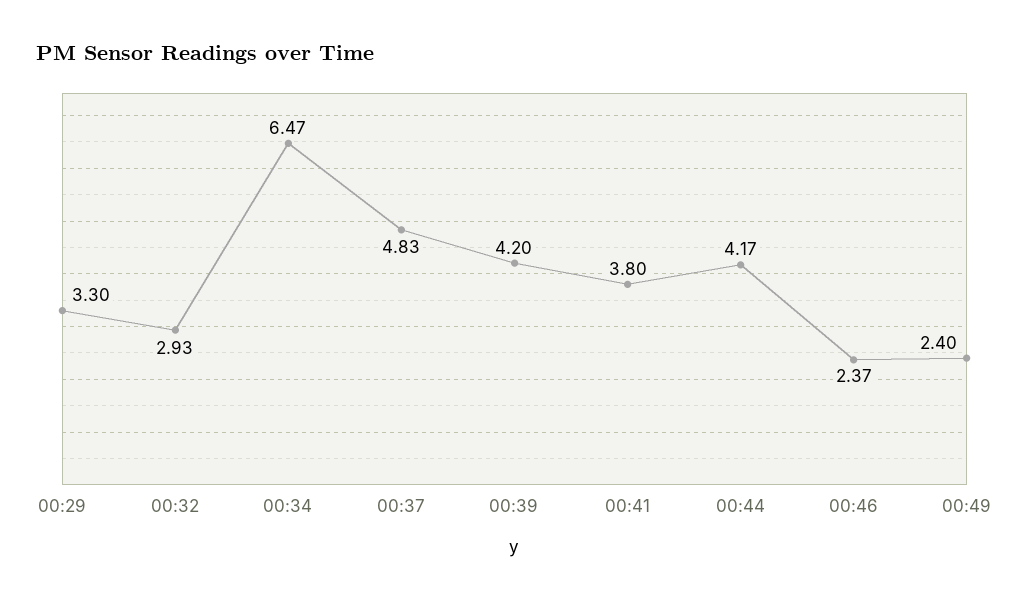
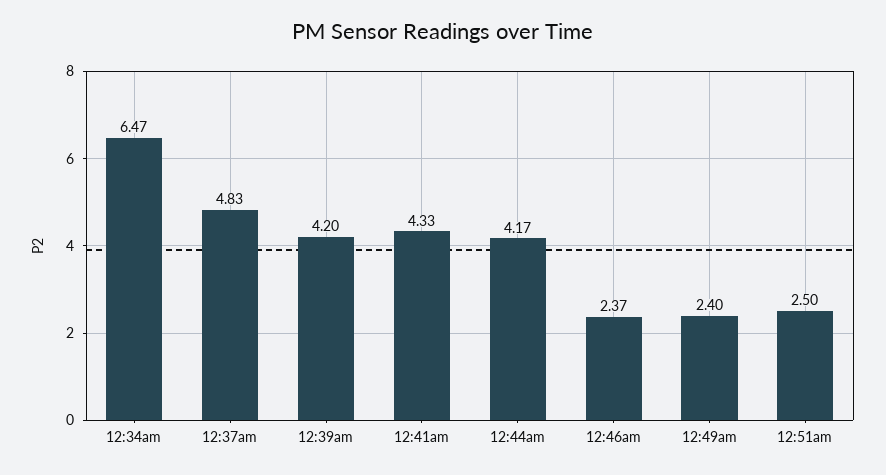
00:29: 3.3 -> none
00:32: 2.93 -> none
00:41: 3.8 -> 4.33
12:51am: none -> 2.5

